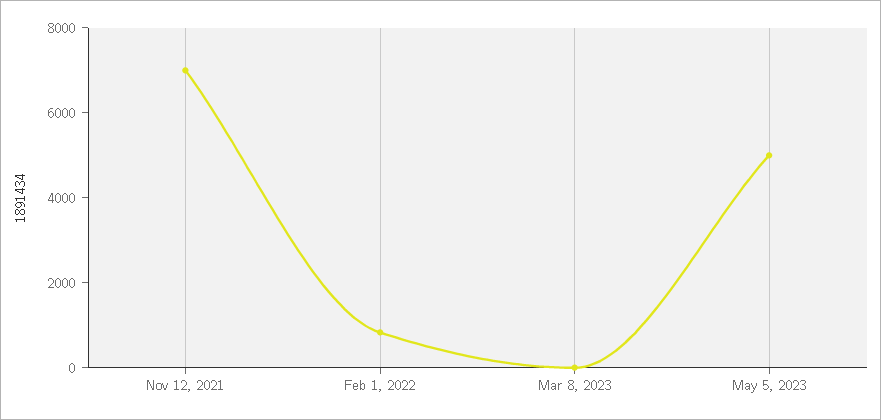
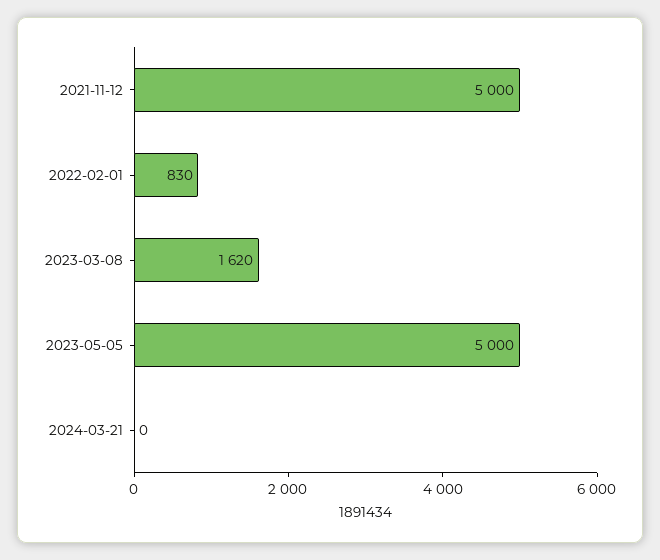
Nov 12, 2021: 7000 -> 5000
Mar 8, 2023: 0 -> 1620
2024-03-21: none -> 0

